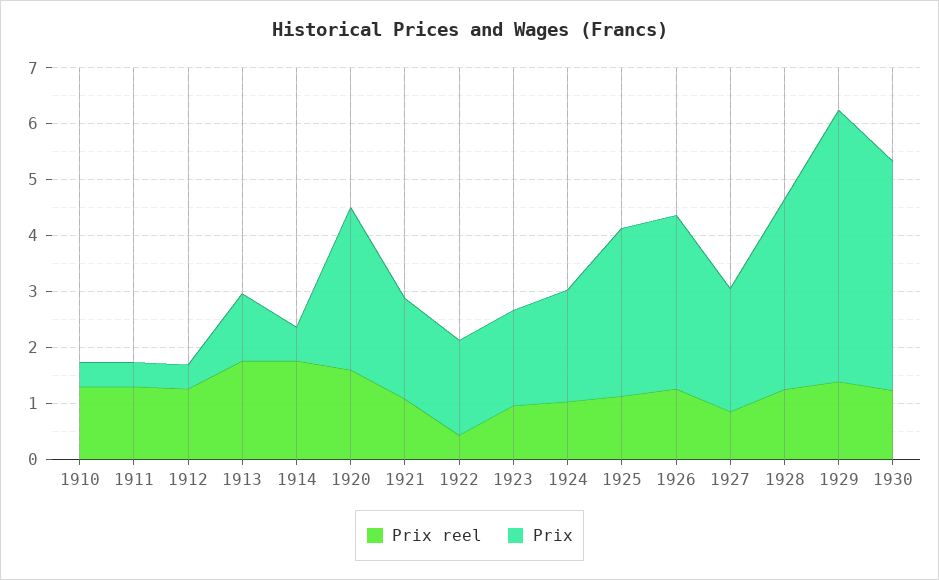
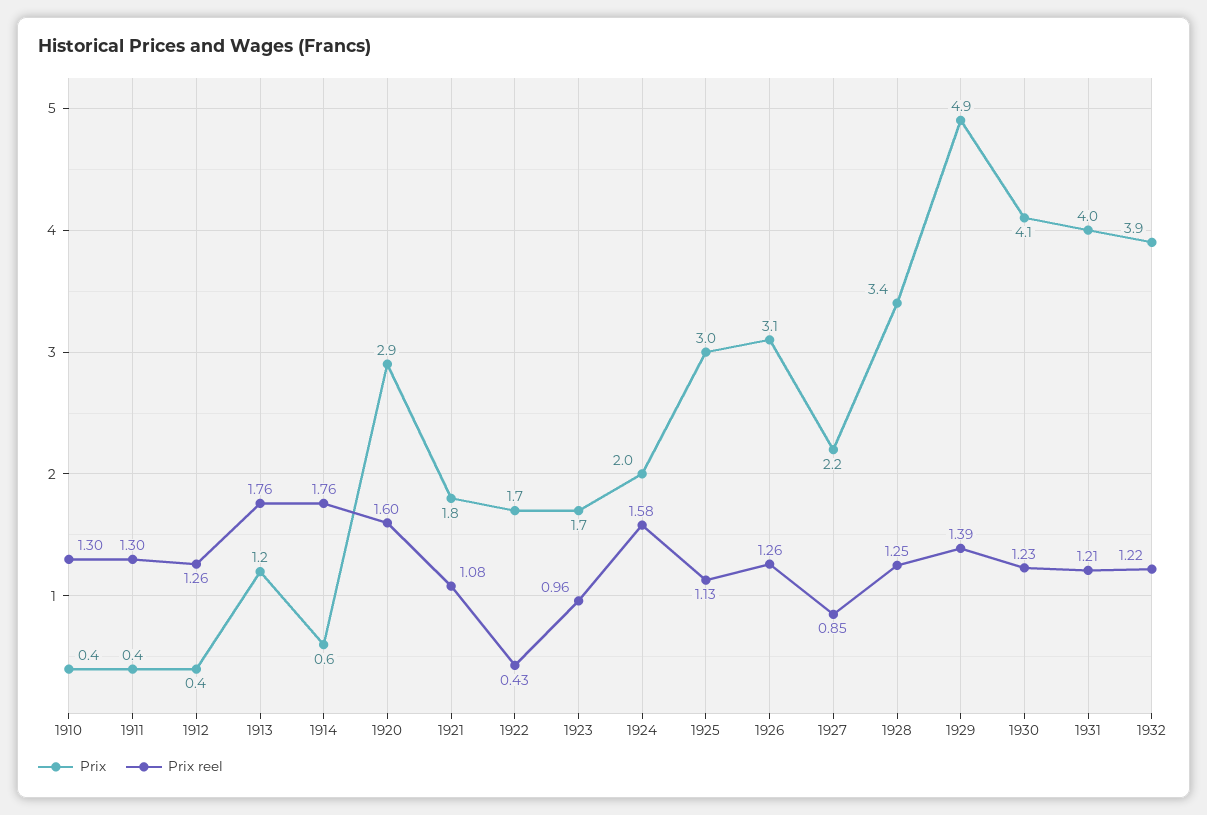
Prix reel, 1924: 1 -> 1.58
Prix, 1931: none -> 4
Prix reel, 1931: none -> 1.21
Prix, 1932: none -> 3.9
Prix reel, 1932: none -> 1.22

